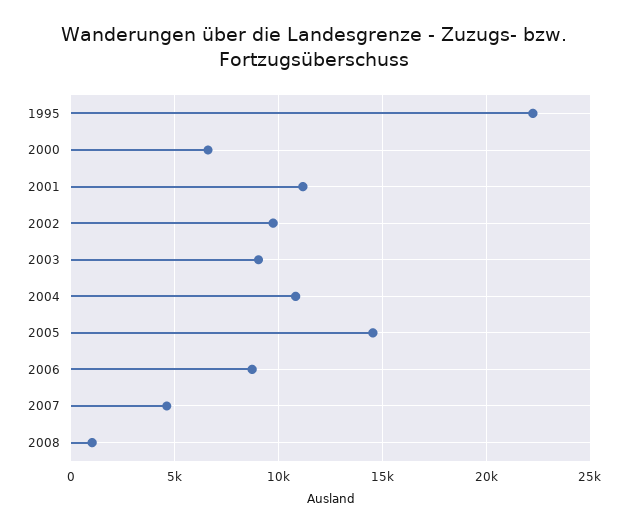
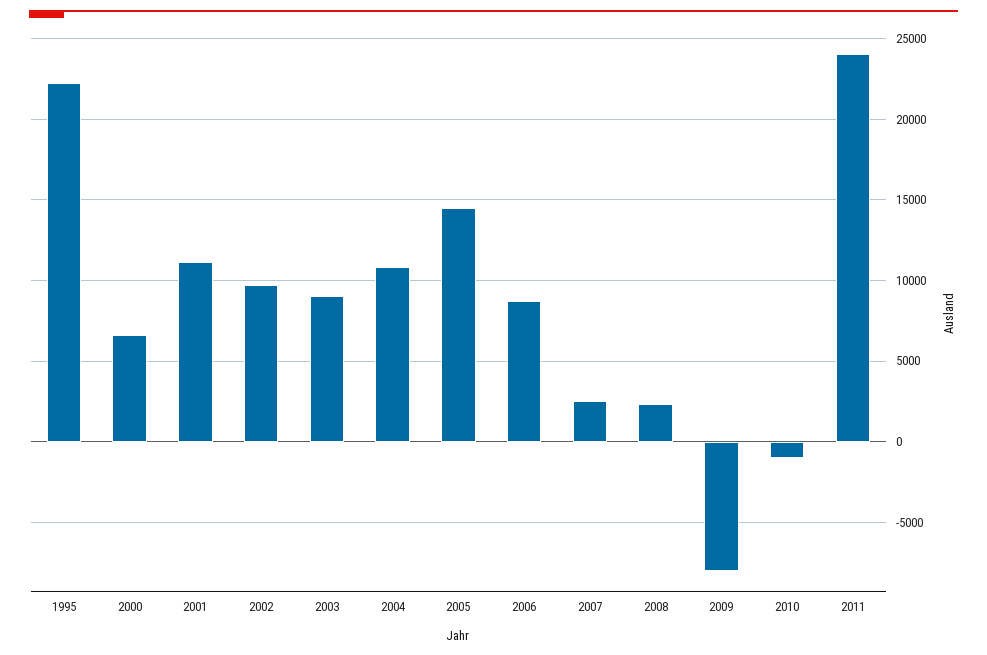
2007: 4500 -> 2500
2008: 1000 -> 2500
2009: none -> -8000
2010: none -> -1000
2011: none -> 24000

